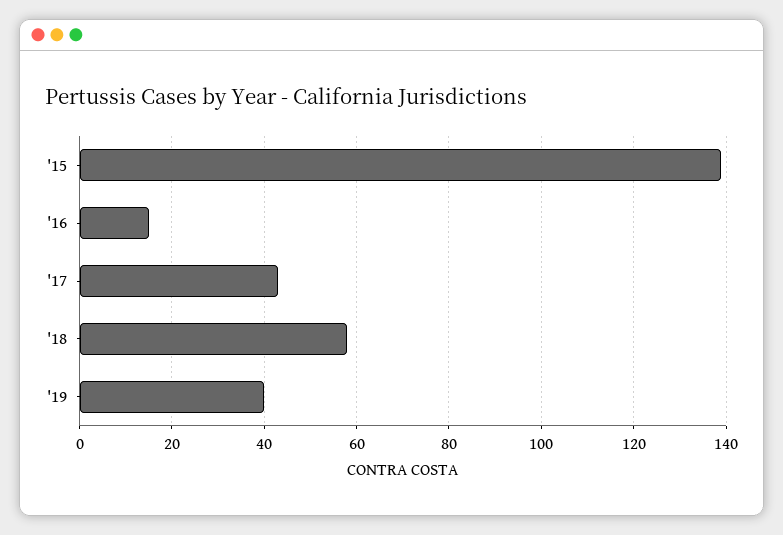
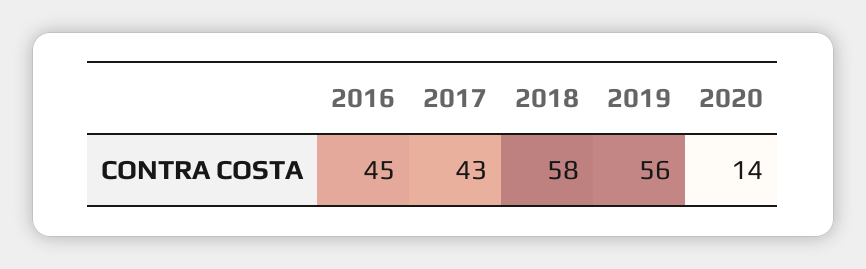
'15: 140 -> none
'16: 15 -> 45
'19: 40 -> 56
2020: none -> 14

